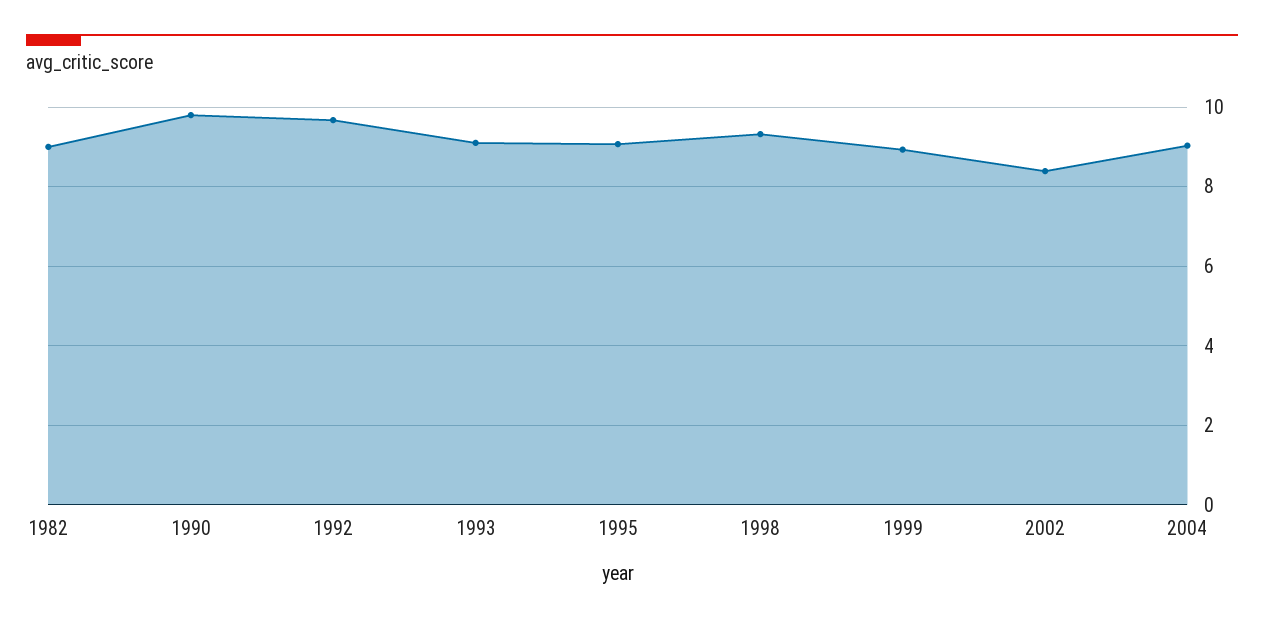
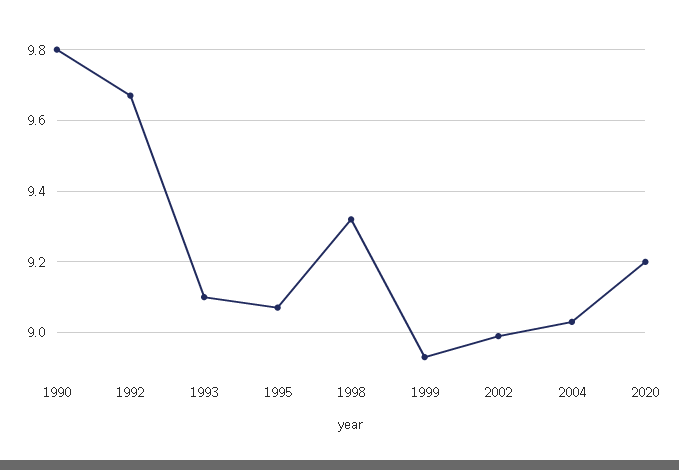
1982: 9 -> none
2002: 8.4 -> 9
2020: none -> 9.2

